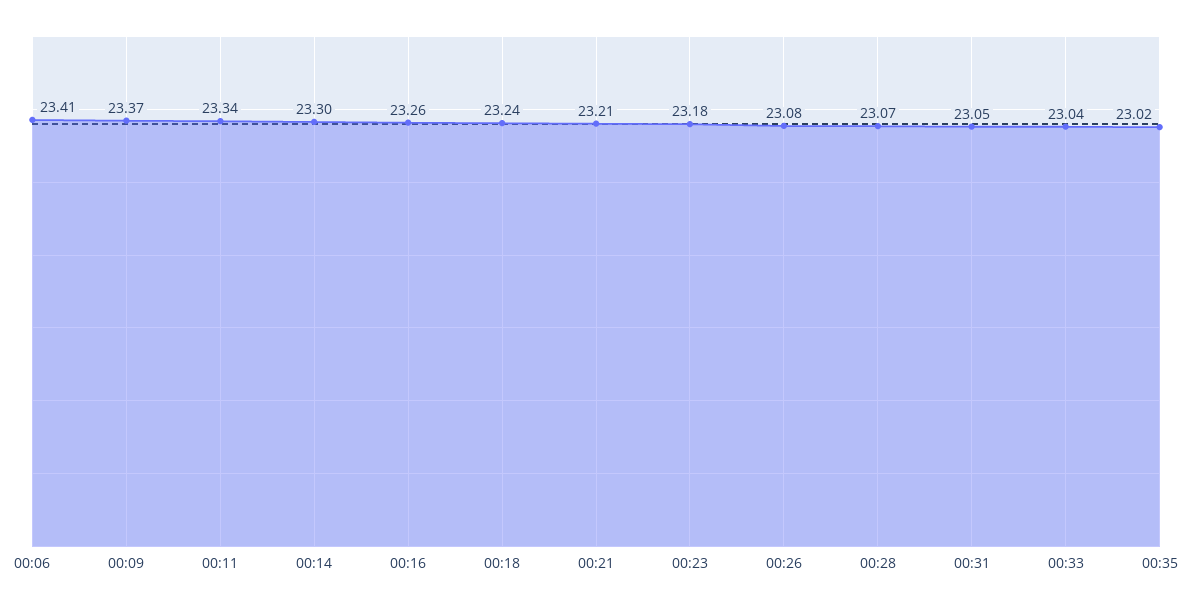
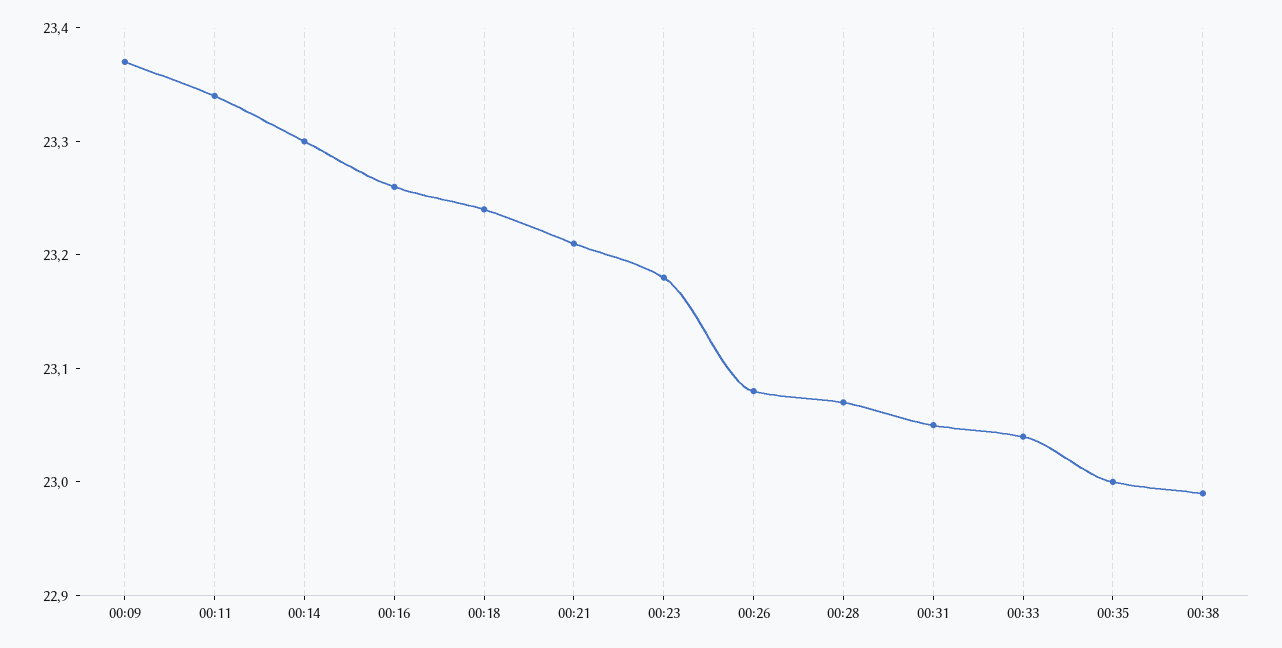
00:06: 23.41 -> none
00:35: 23.02 -> 23
00:38: none -> 22.99

